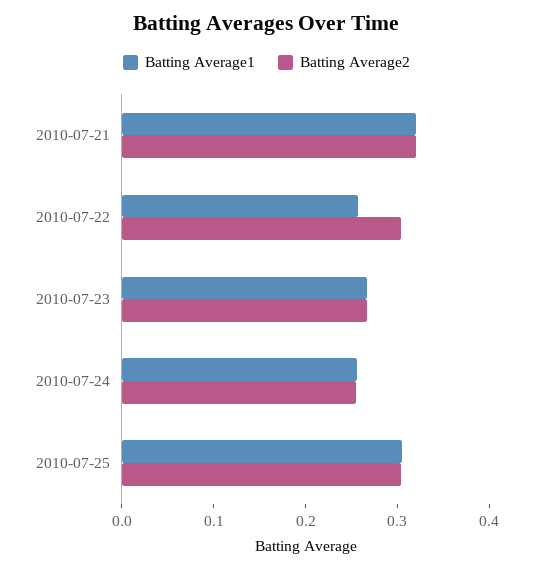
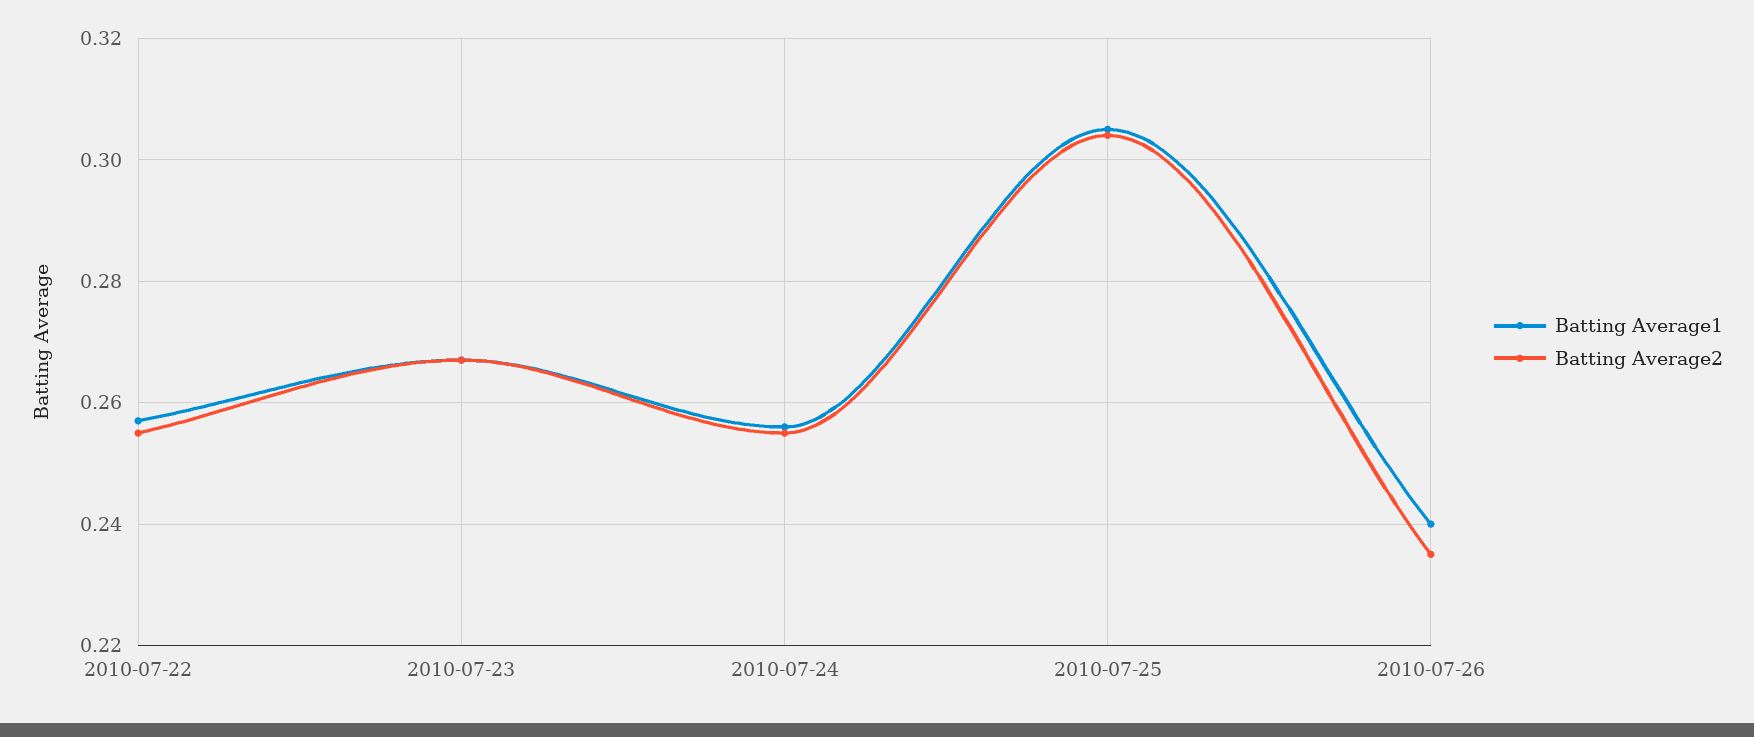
Batting Average1, 2010-07-21: 0.32 -> none
Batting Average2, 2010-07-21: 0.32 -> none
Batting Average2, 2010-07-22: 0.3 -> 0.255
Batting Average1, 2010-07-26: none -> 0.24
Batting Average2, 2010-07-26: none -> 0.235

